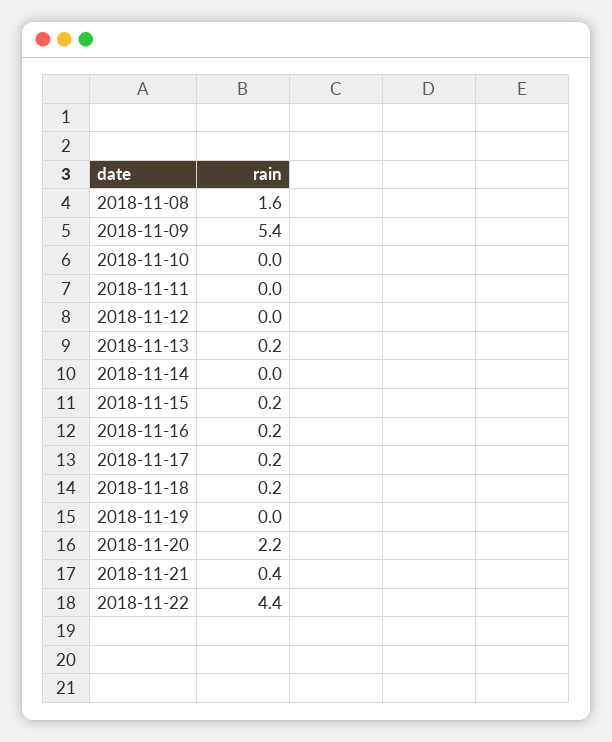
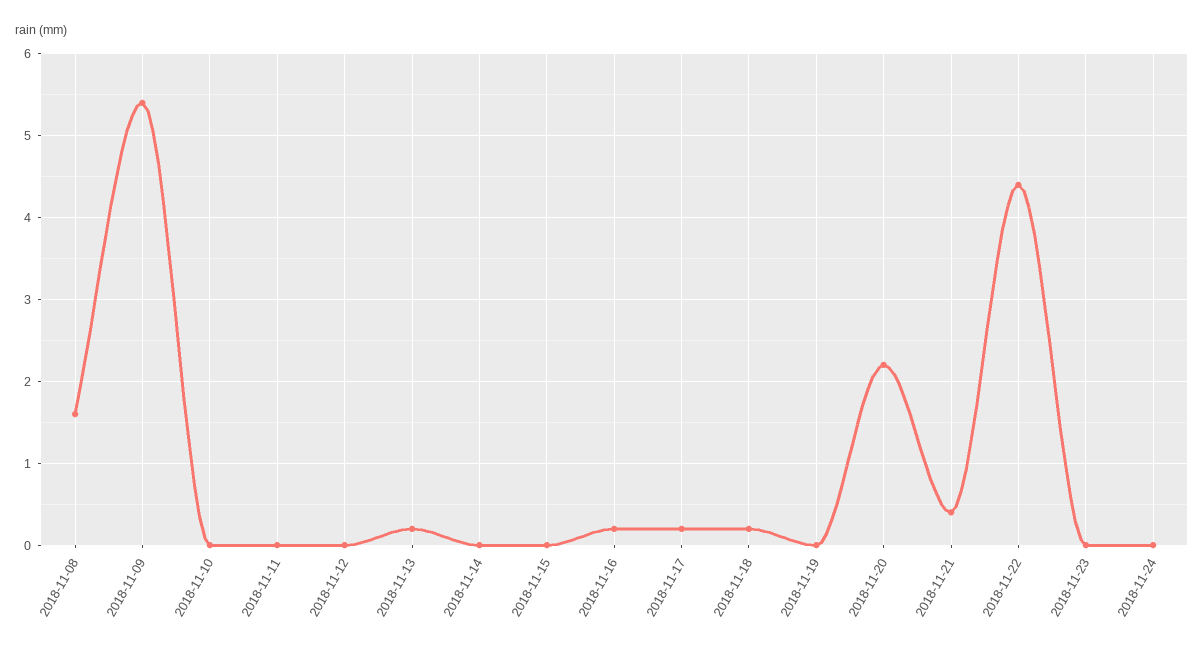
2018-11-15: 0.2 -> 0
2018-11-23: none -> 0
2018-11-24: none -> 0

